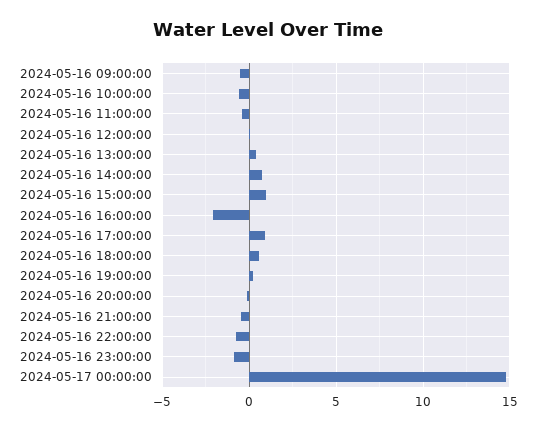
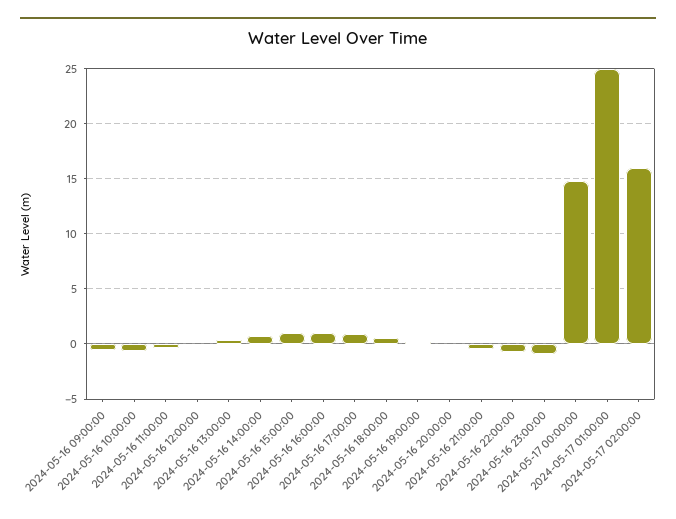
2024-05-16 16:00:00: -2 -> 1
2024-05-17 01:00:00: none -> 25
2024-05-17 02:00:00: none -> 16

